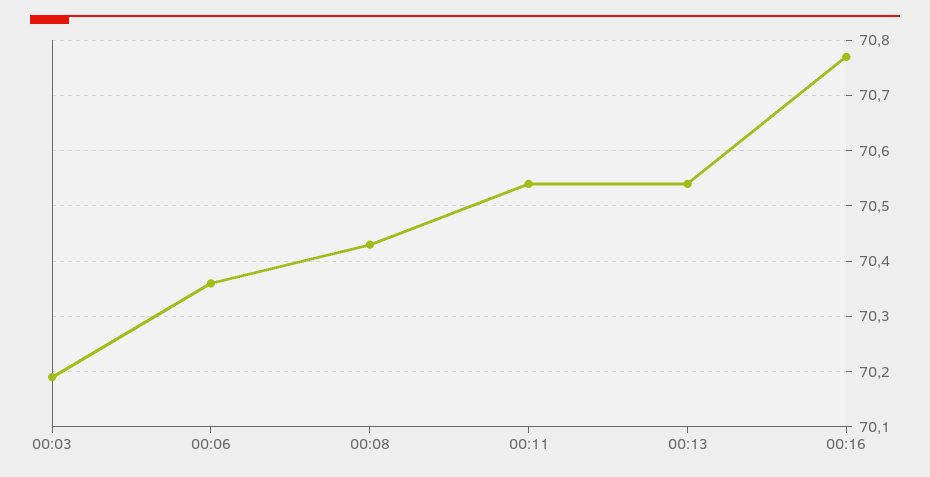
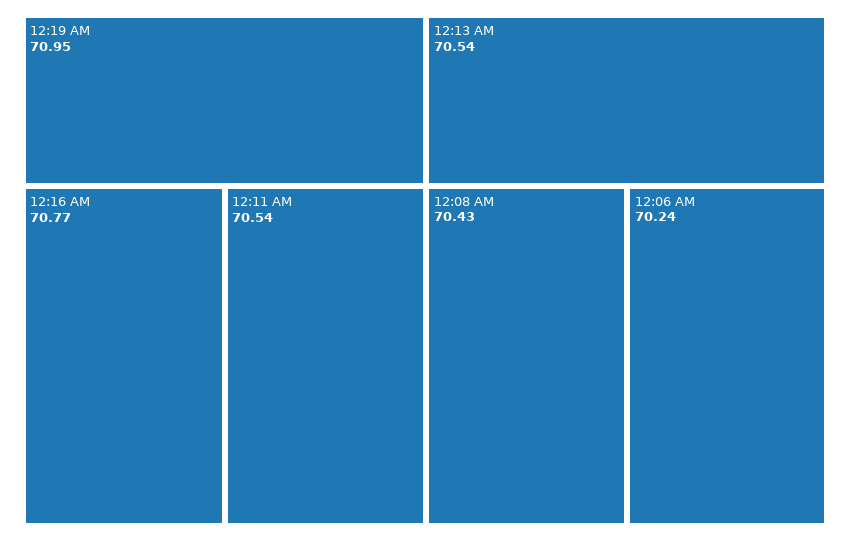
00:03: 70.2 -> none
00:06: 70.35 -> 70.24
12:19 AM: none -> 70.95

